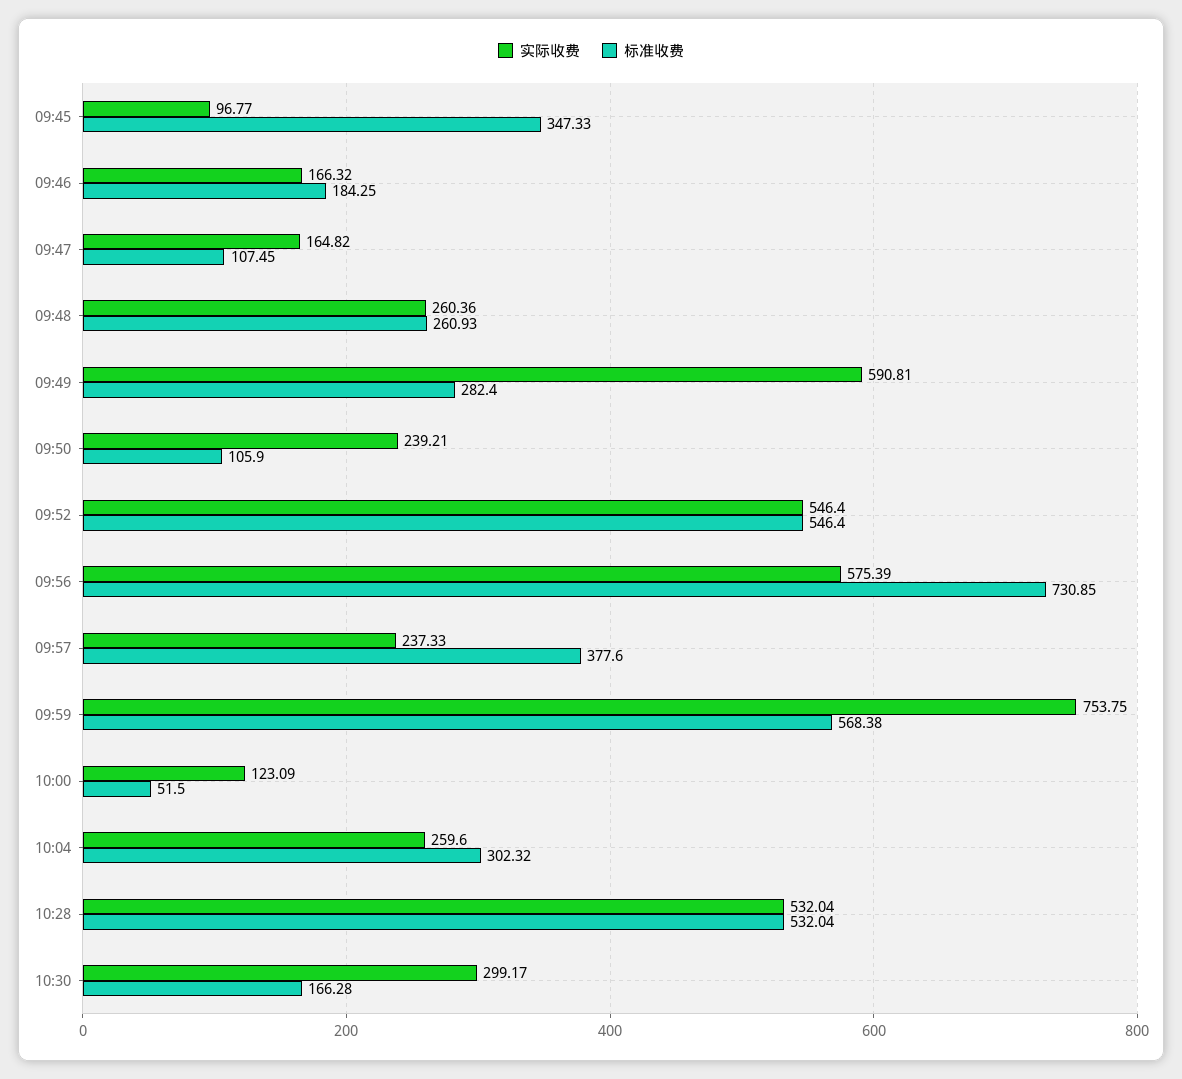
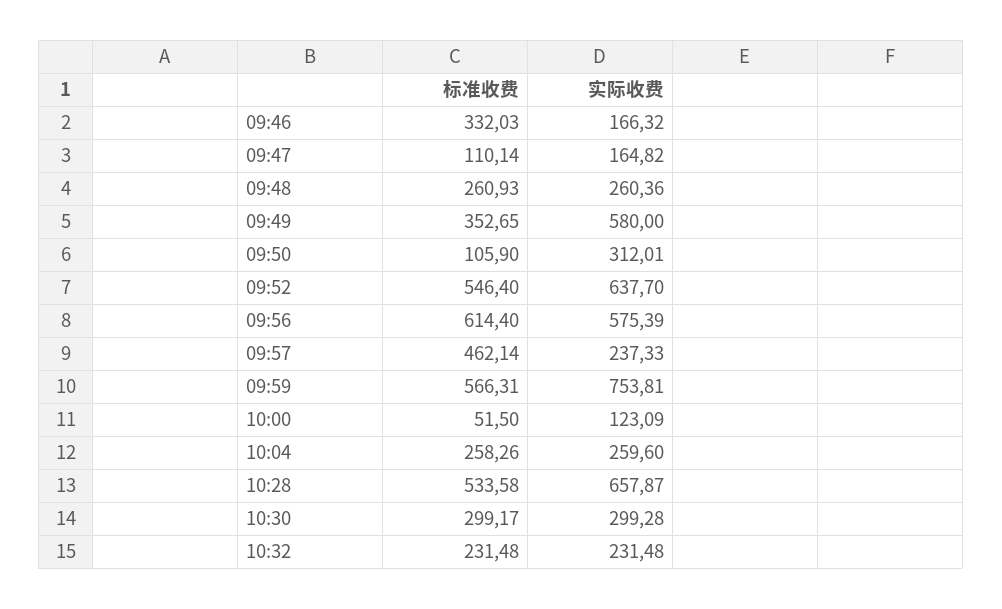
实际收费, 09:45: 96.77 -> none
标准收费, 09:45: 347.33 -> none
标准收费, 09:46: 184.25 -> 332.03
标准收费, 09:47: 107.45 -> 110.14
实际收费, 09:49: 590.81 -> 580
标准收费, 09:49: 282.4 -> 352.65
实际收费, 09:50: 239.21 -> 312.01
实际收费, 09:52: 546.4 -> 637.7
标准收费, 09:56: 730.85 -> 614.4
标准收费, 09:57: 377.6 -> 462.14
实际收费, 09:59: 753.75 -> 753.81
标准收费, 09:59: 568.38 -> 566.31
标准收费, 10:04: 302.32 -> 258.26
实际收费, 10:28: 532.04 -> 657.87
标准收费, 10:28: 532.04 -> 533.58
实际收费, 10:30: 299.17 -> 299.28
标准收费, 10:30: 166.28 -> 299.17
标准收费, 10:32: none -> 231.48
实际收费, 10:32: none -> 231.48

